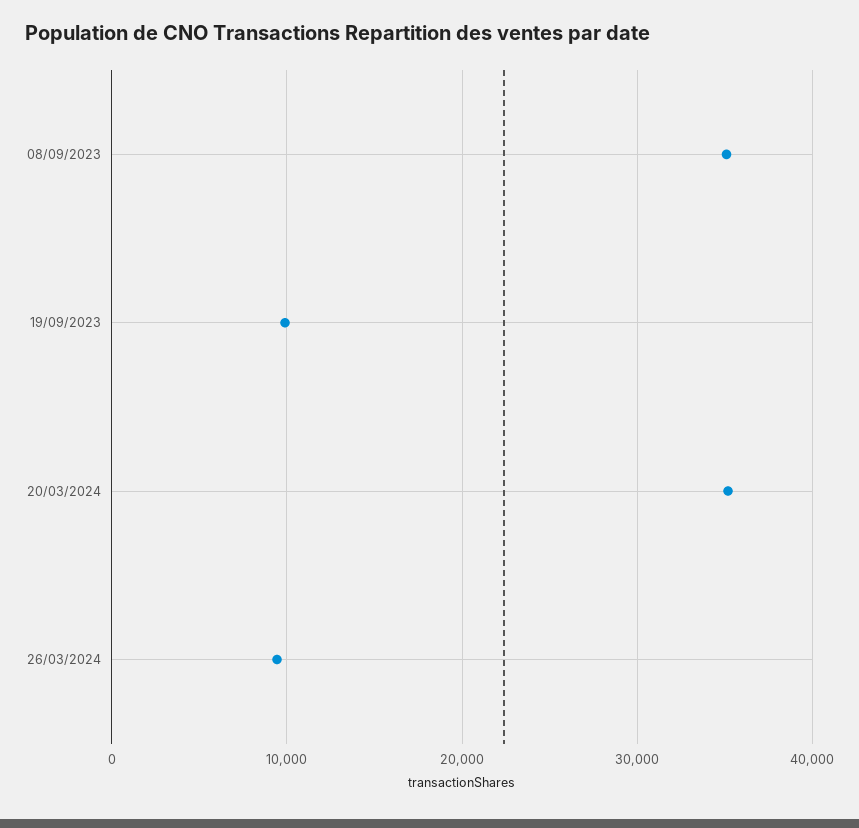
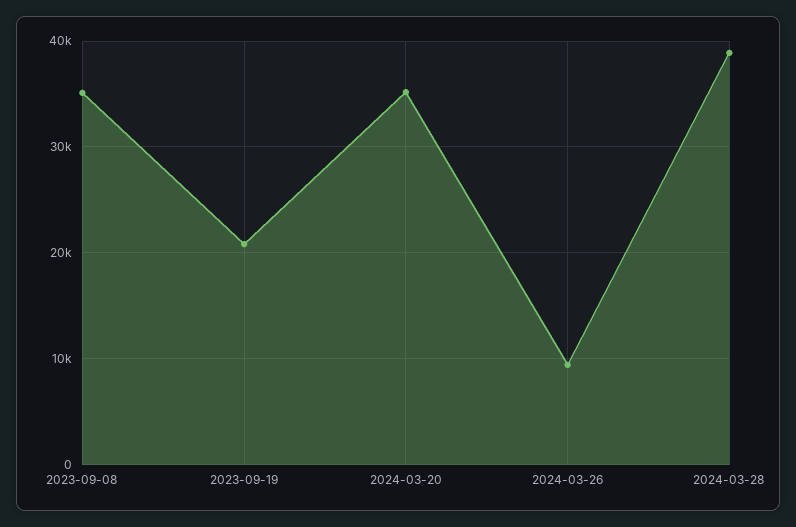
19/09/2023: 10000 -> 21000
2024-03-28: none -> 39000

